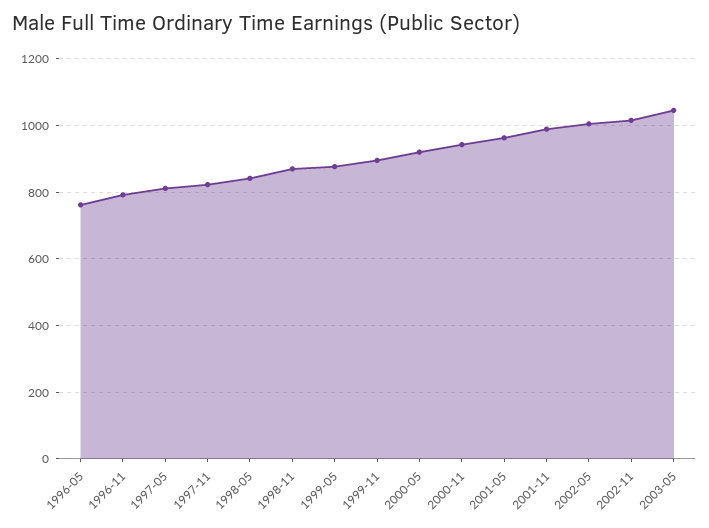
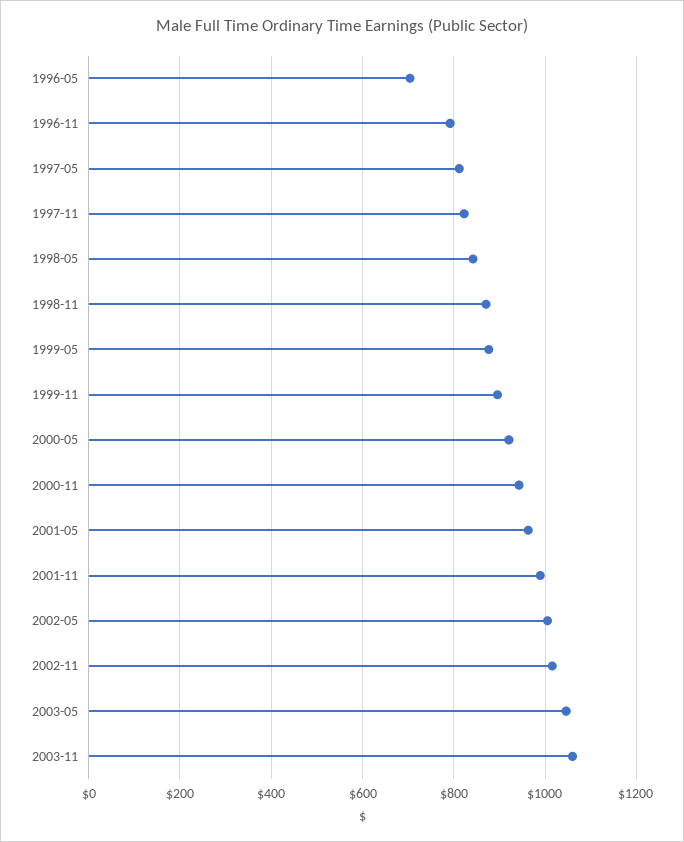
1996-05: 760 -> 700
2003-11: none -> 1060

